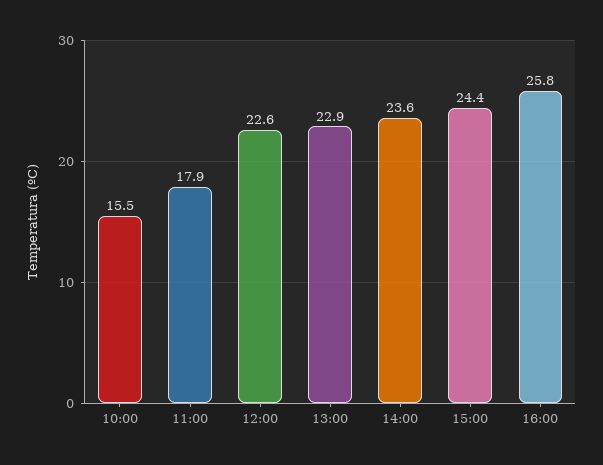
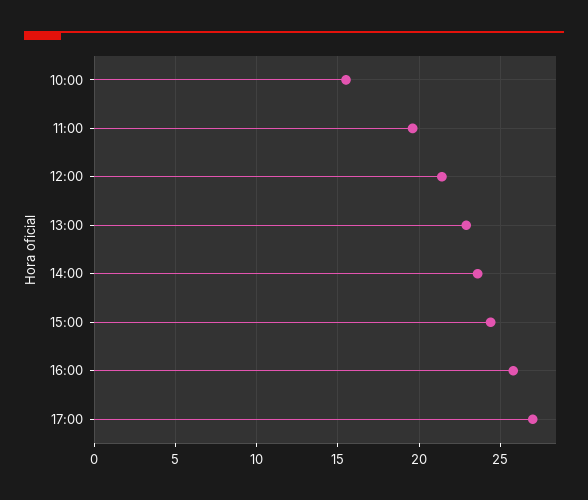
11:00: 17.9 -> 19.5
12:00: 22.6 -> 21.5
17:00: none -> 27

